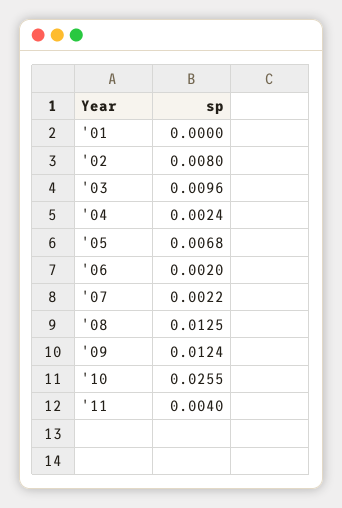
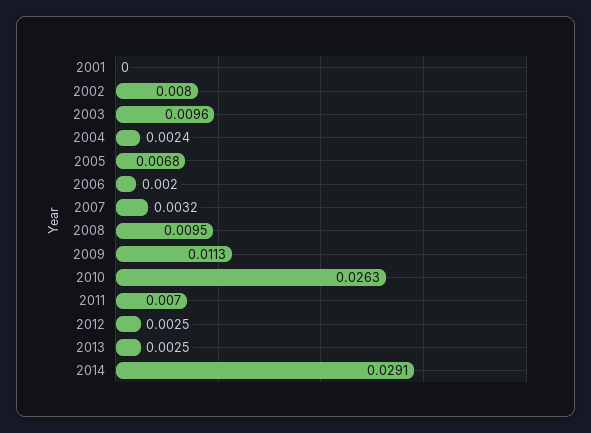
'07: 0.0022 -> 0.0032
'08: 0.0125 -> 0.0095
'09: 0.0124 -> 0.0113
'10: 0.0255 -> 0.0263
'11: 0.004 -> 0.007
2012: none -> 0.0025
2013: none -> 0.0025
2014: none -> 0.0291

